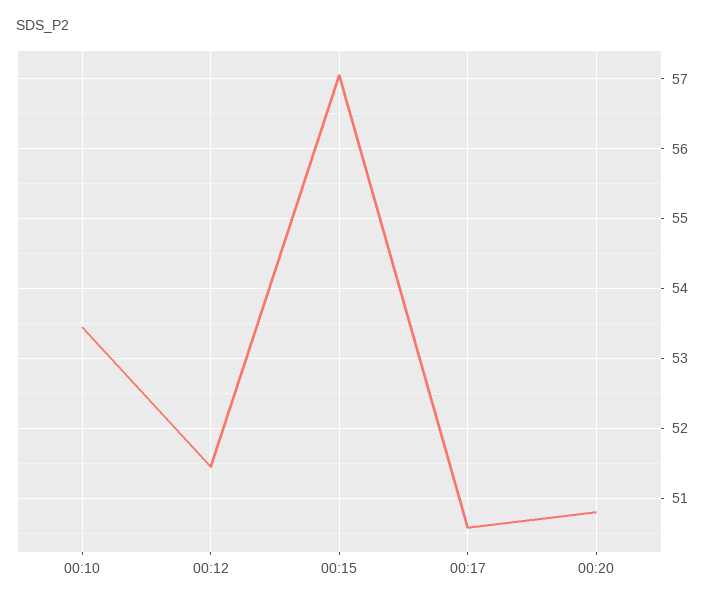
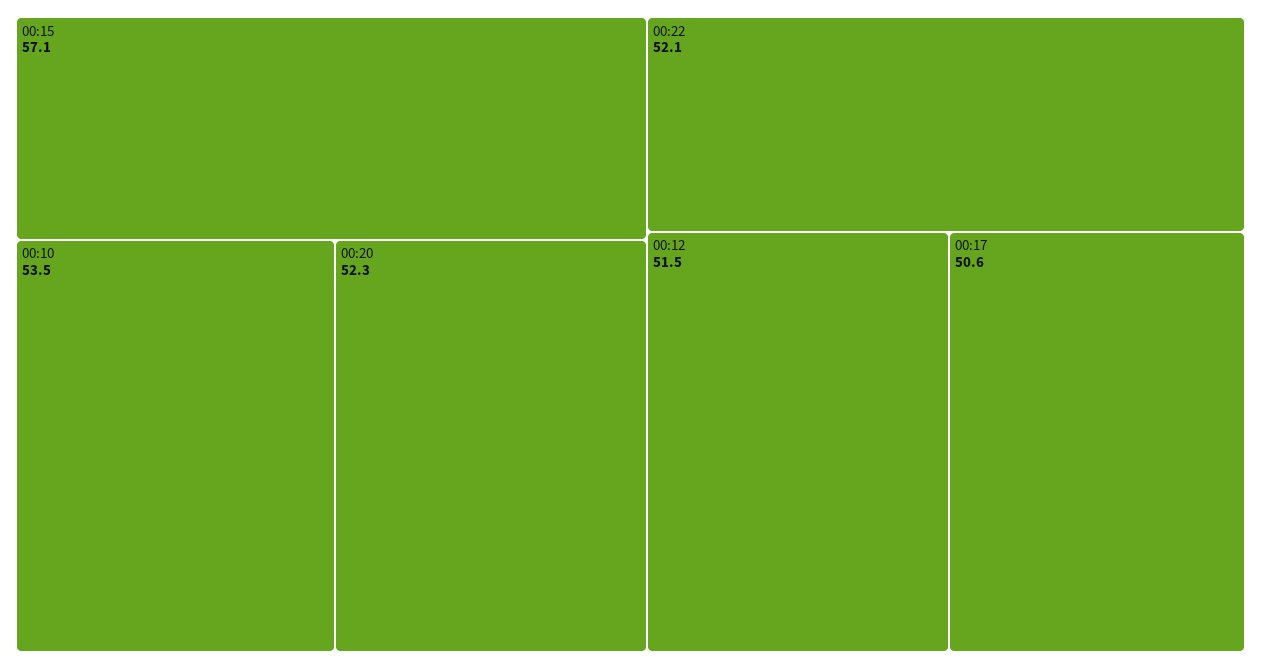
00:20: 50.8 -> 52.3
00:22: none -> 52.1

